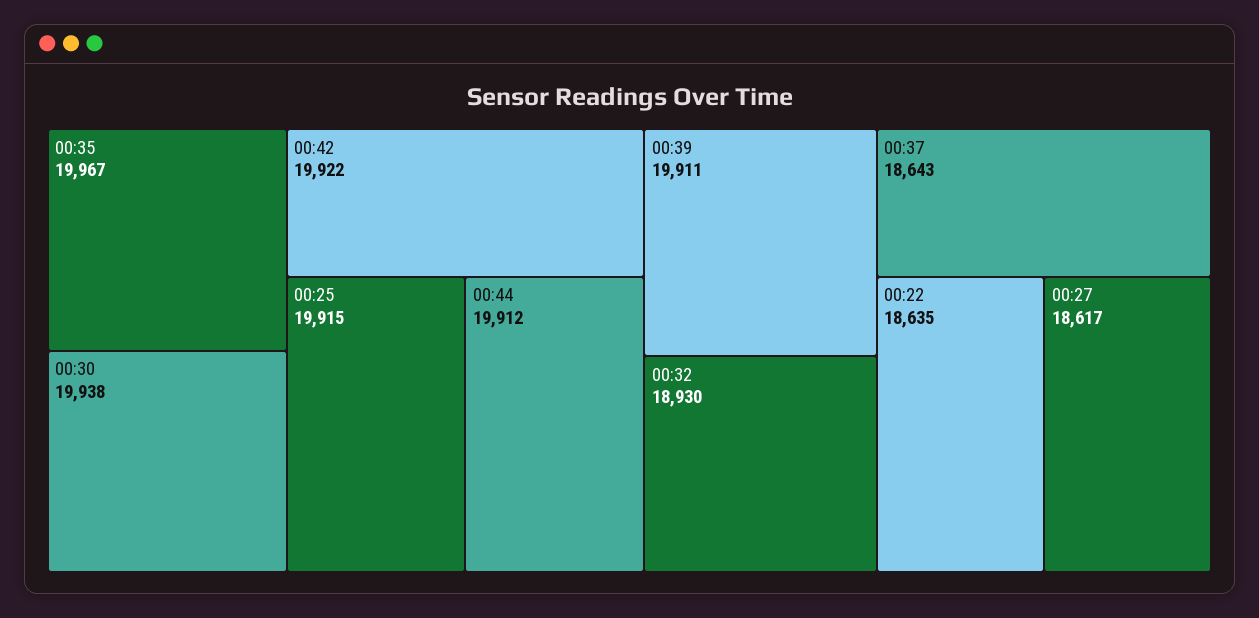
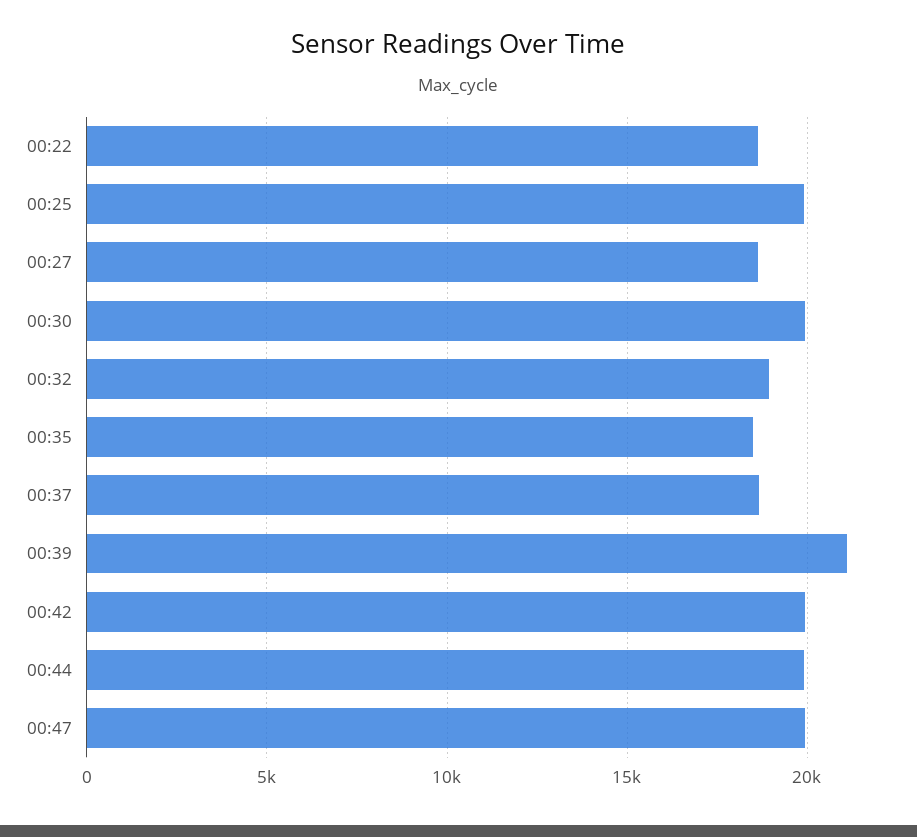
00:35: 19967 -> 18500
00:39: 19911 -> 21000
00:47: none -> 20000

